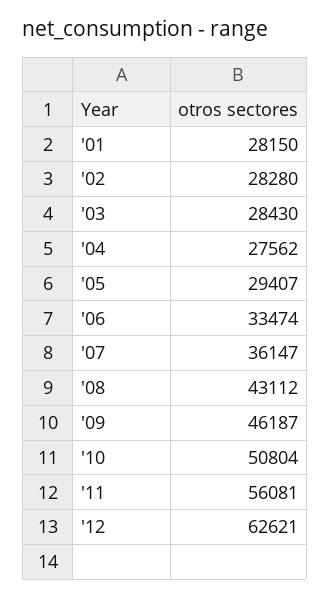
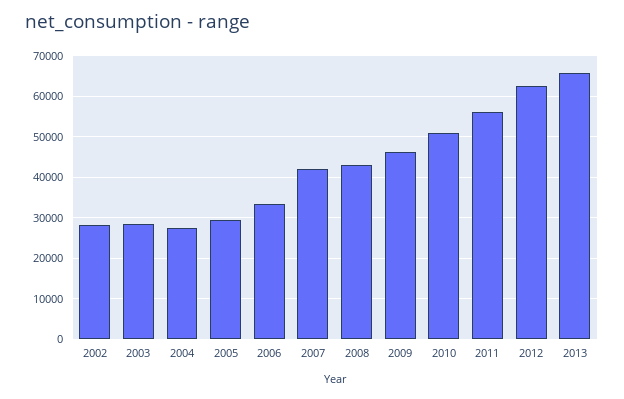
'01: 28150 -> none
'07: 36147 -> 42000
2013: none -> 66000

